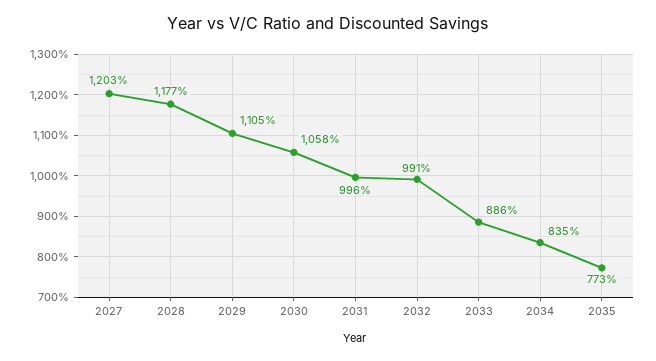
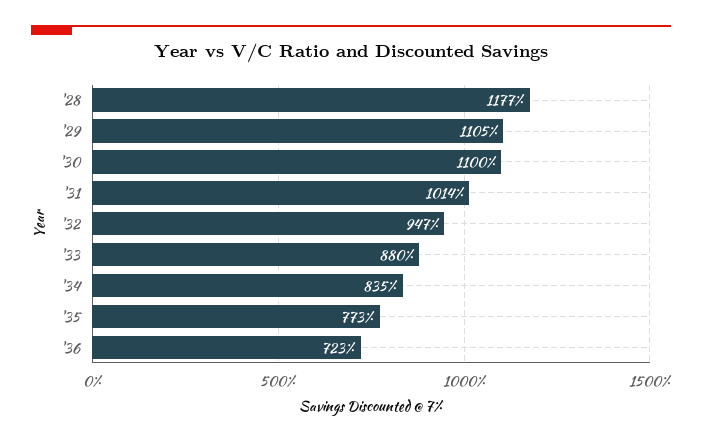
2027: 1203 -> none
2030: 1058 -> 1100
2031: 996 -> 1014
2032: 991 -> 947
2033: 886 -> 880
'36: none -> 723

